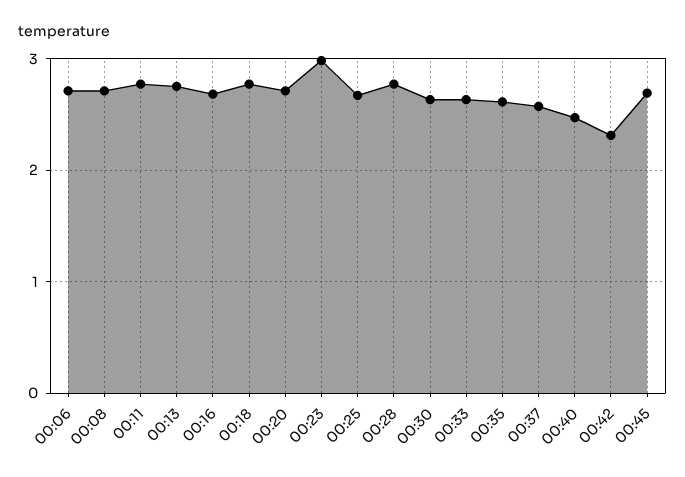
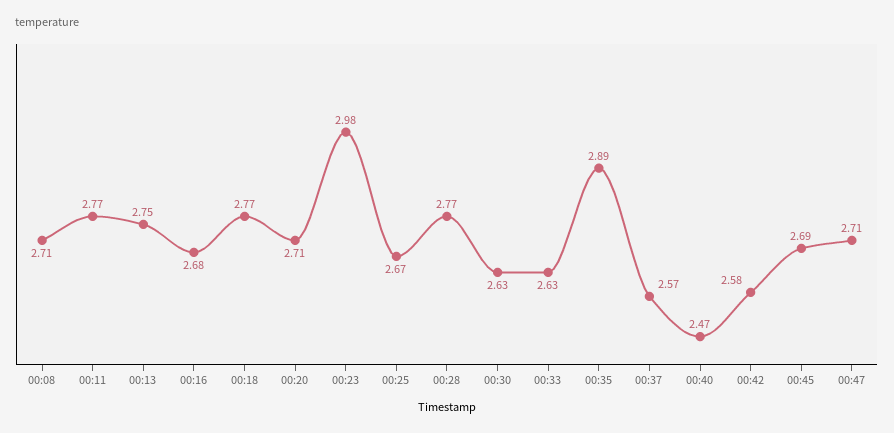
00:06: 2.7 -> none
00:35: 2.6 -> 2.89
00:42: 2.3 -> 2.58
00:47: none -> 2.71

